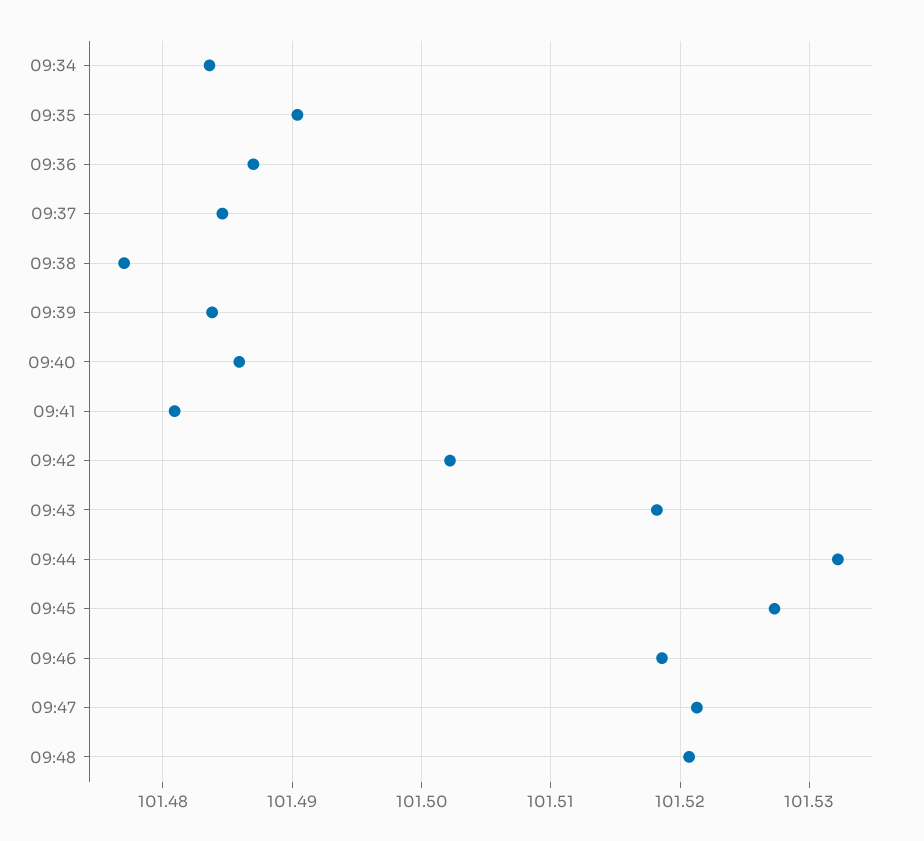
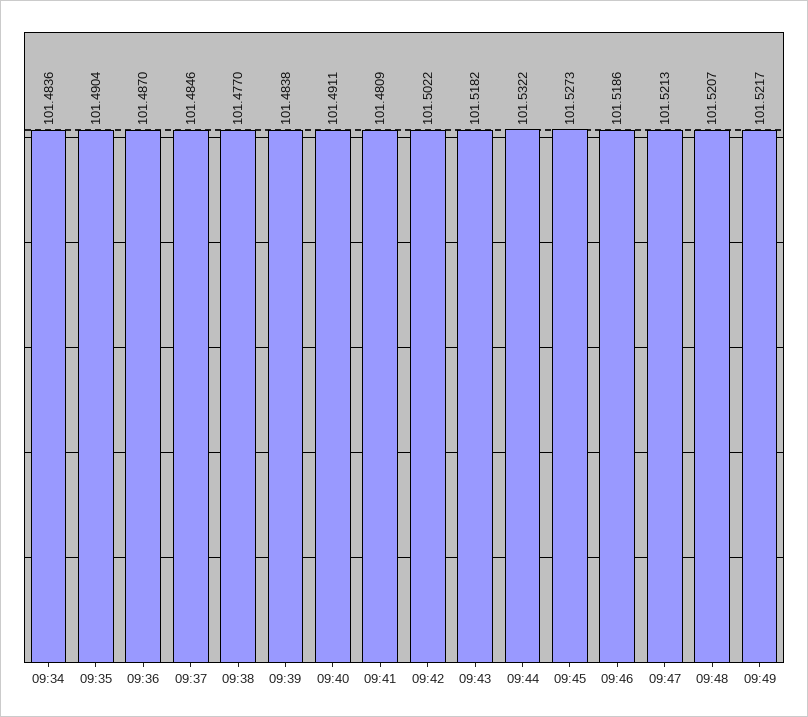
09:40: 101.486 -> 101.4911
09:49: none -> 101.5217

